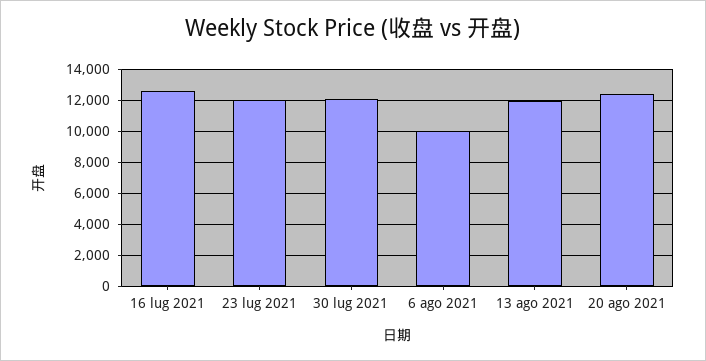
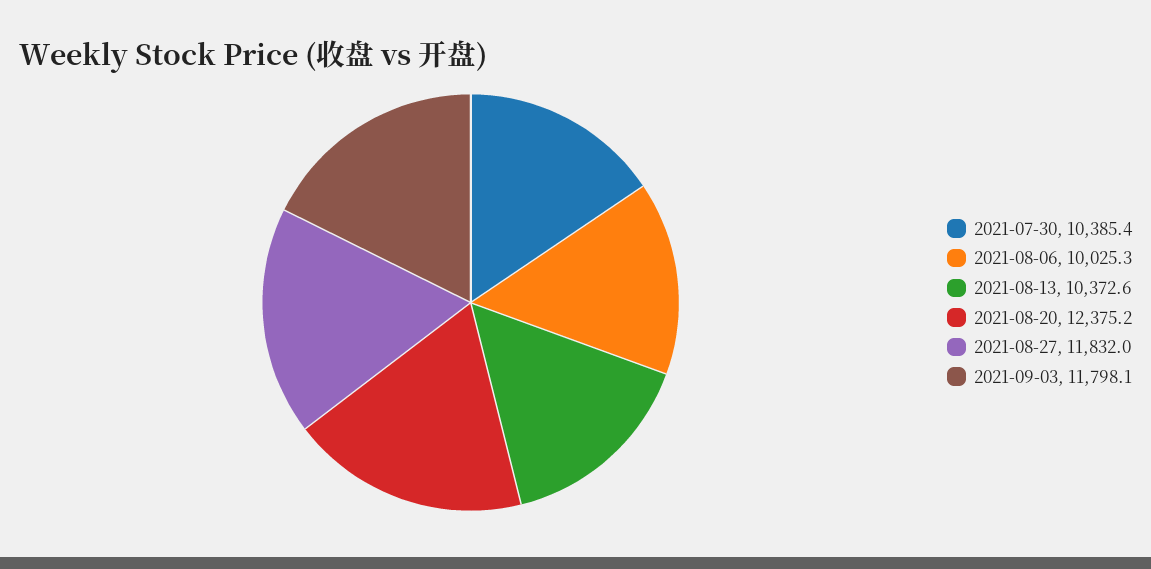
16 lug 2021: 12500 -> none
23 lug 2021: 12000 -> none
30 lug 2021: 12000 -> 10385.4
13 ago 2021: 12000 -> 10372.6
2021-08-27: none -> 11832
2021-09-03: none -> 11798.1

